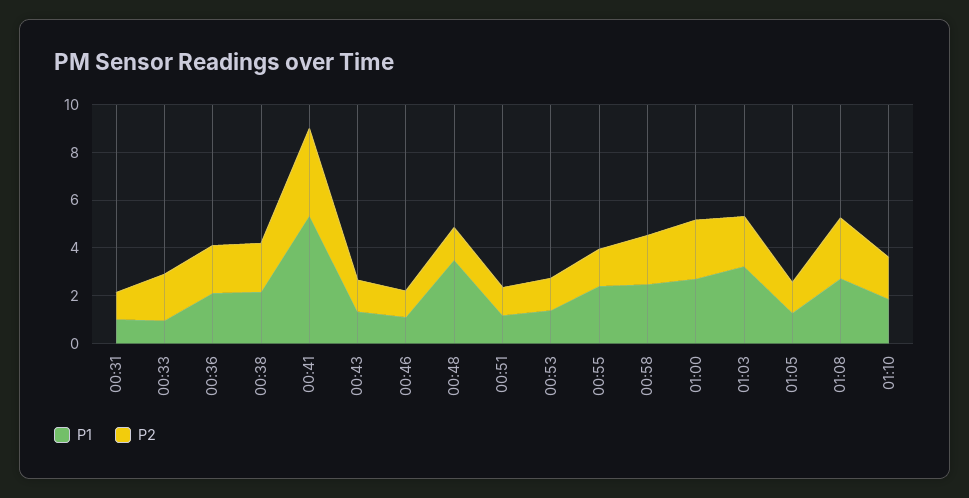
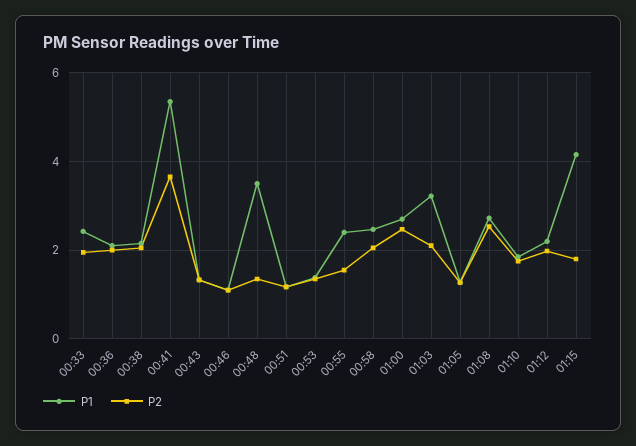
P1, 00:31: 1 -> none
P2, 00:31: 1 -> none
P1, 00:33: 1 -> 2.4
P1, 01:12: none -> 2.2
P2, 01:12: none -> 2
P1, 01:15: none -> 4.2
P2, 01:15: none -> 1.8

